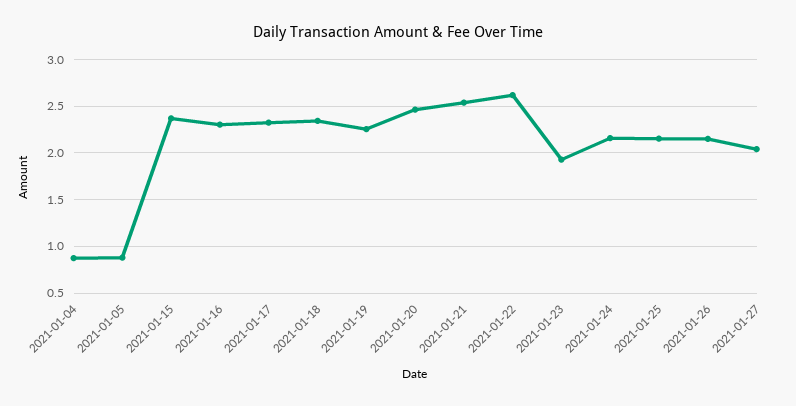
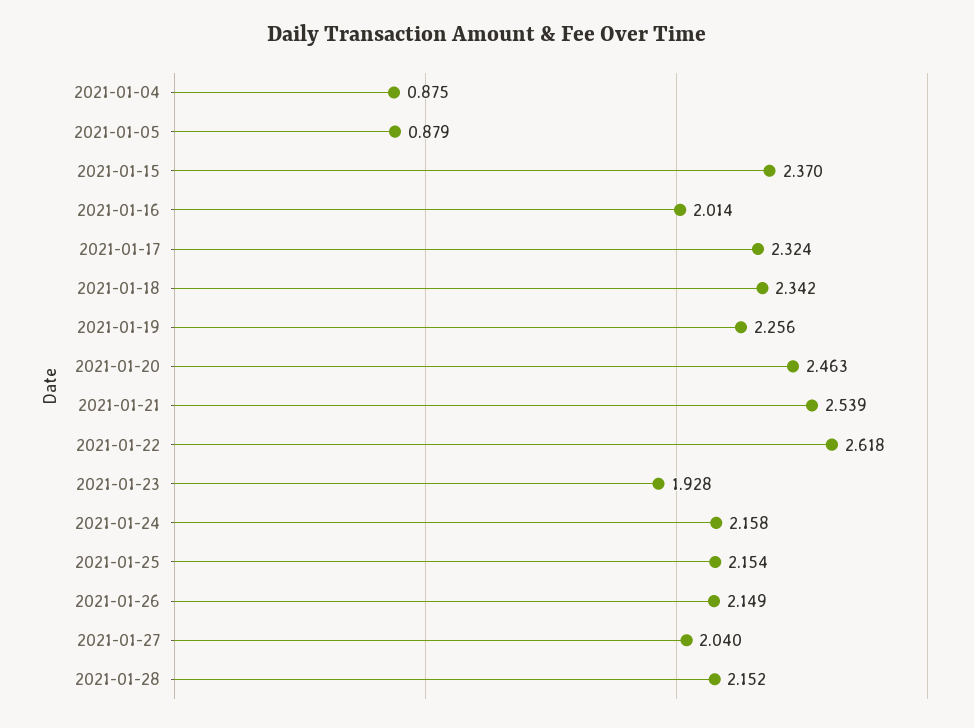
2021-01-16: 2.3 -> 2.014
2021-01-28: none -> 2.152

